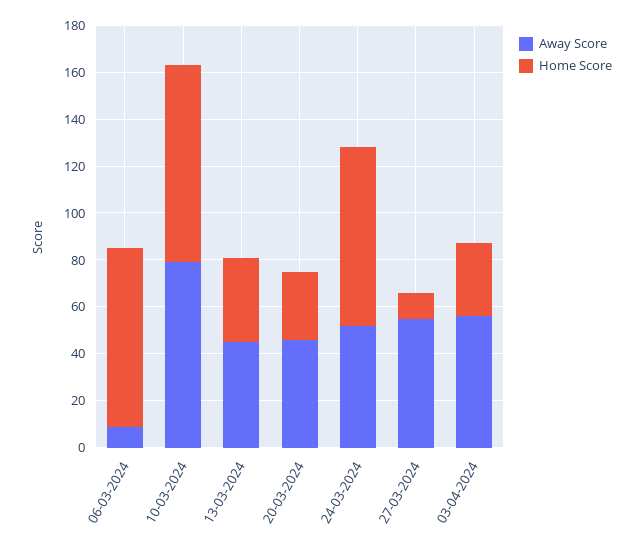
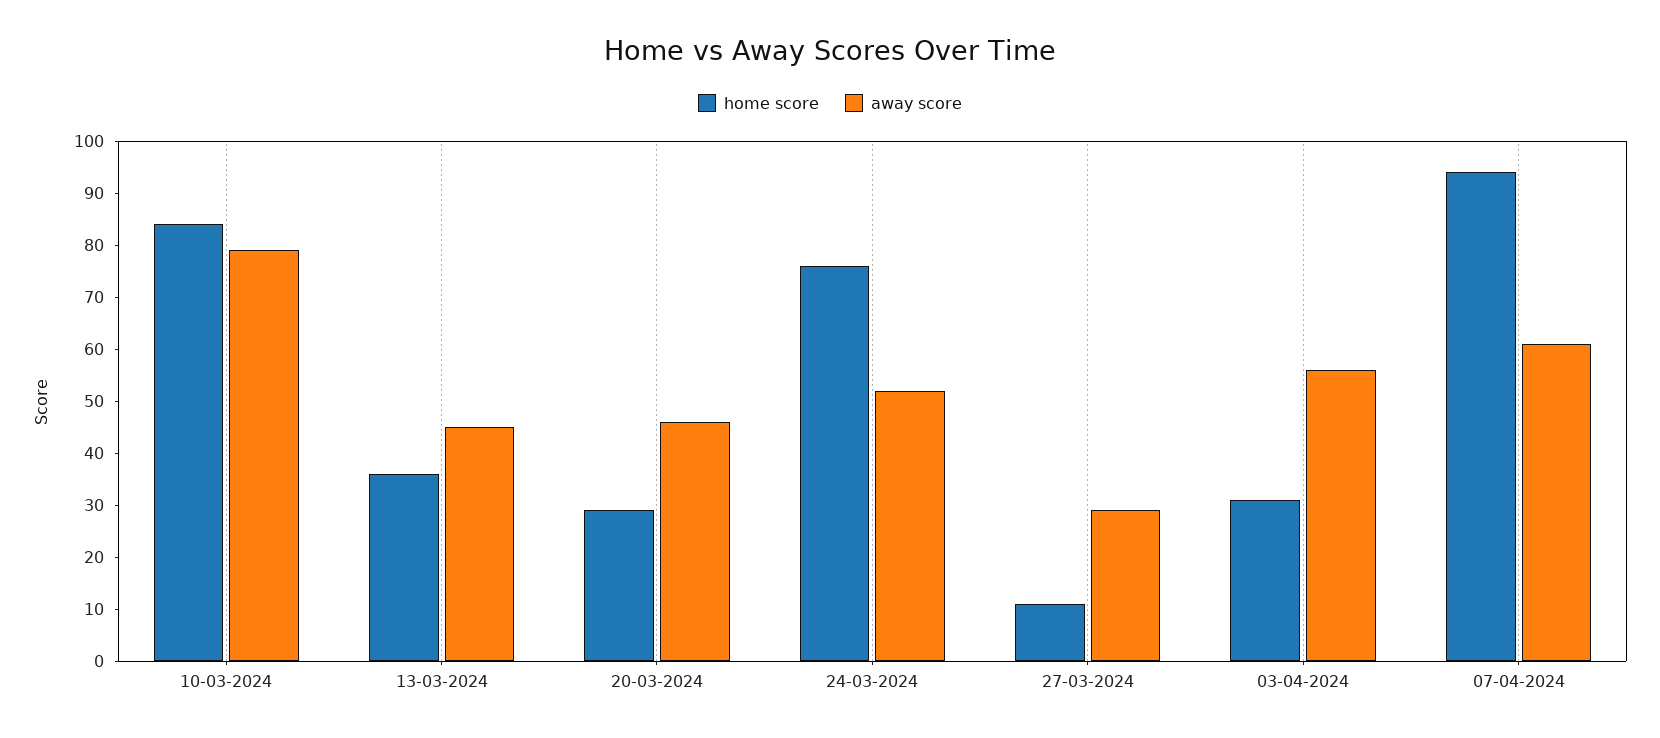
Away Score, 06-03-2024: 10 -> none
Home Score, 06-03-2024: 75 -> none
Away Score, 27-03-2024: 55 -> 30
Home Score, 07-04-2024: none -> 95
Away Score, 07-04-2024: none -> 60

